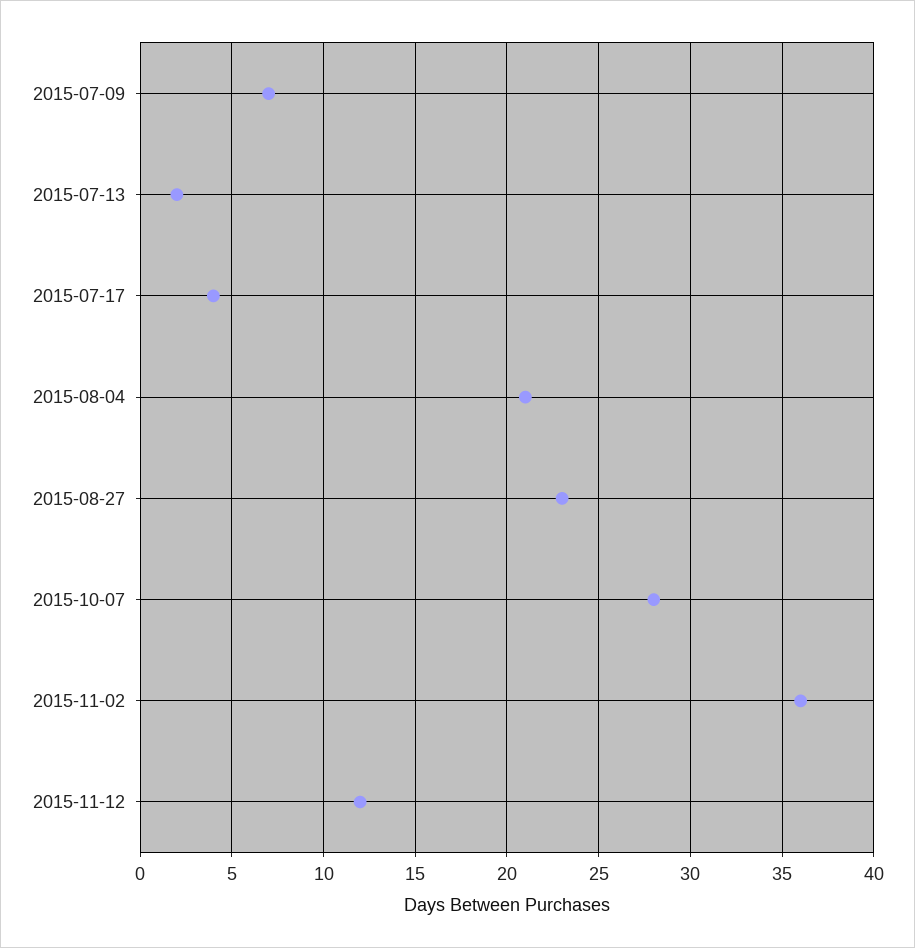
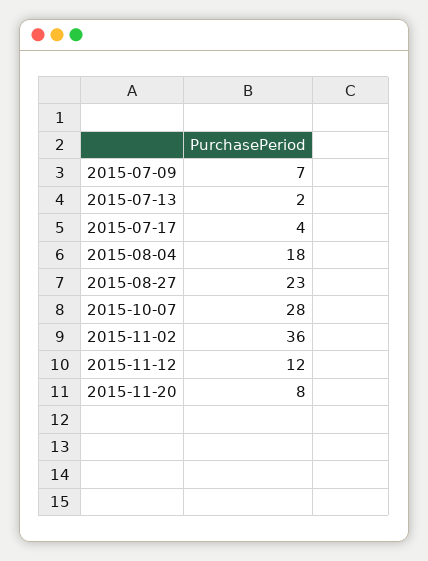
2015-08-04: 21 -> 18
2015-11-20: none -> 8

